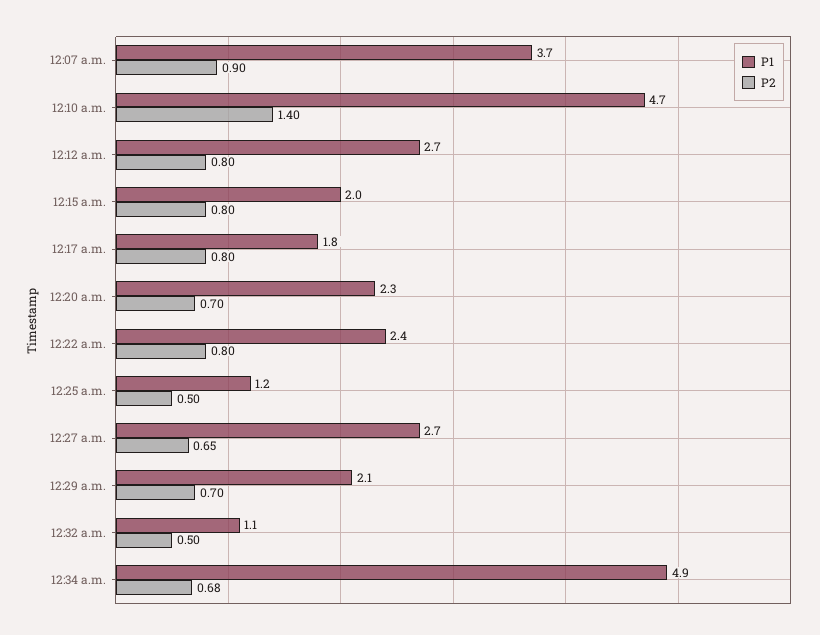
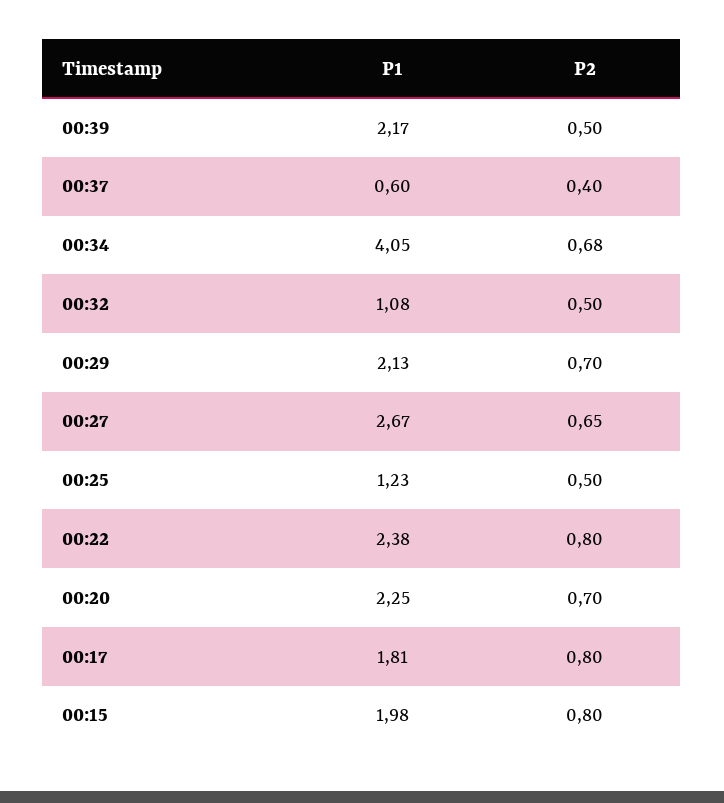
P1, 12:07 a.m.: 3.7 -> none
P2, 12:07 a.m.: 0.9 -> none
P1, 12:10 a.m.: 4.7 -> none
P2, 12:10 a.m.: 1.4 -> none
P1, 12:12 a.m.: 2.7 -> none
P2, 12:12 a.m.: 0.8 -> none
P1, 12:34 a.m.: 4.9 -> 4.05
P1, 00:39: none -> 2.17
P2, 00:39: none -> 0.5
P1, 00:37: none -> 0.6
P2, 00:37: none -> 0.4

